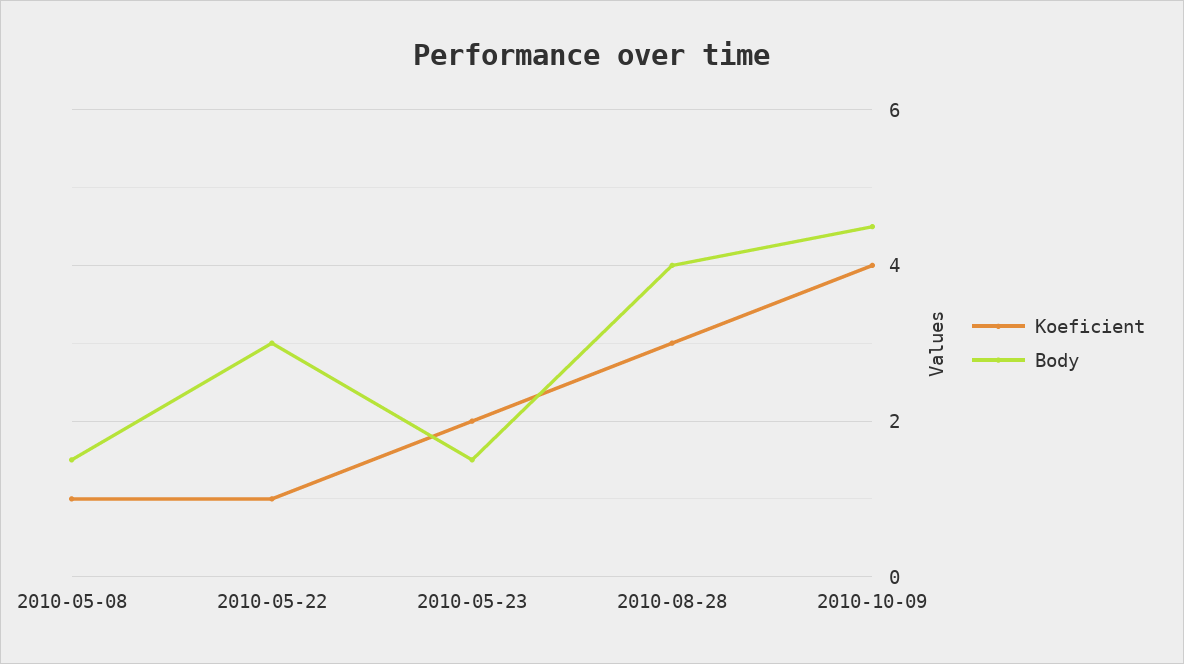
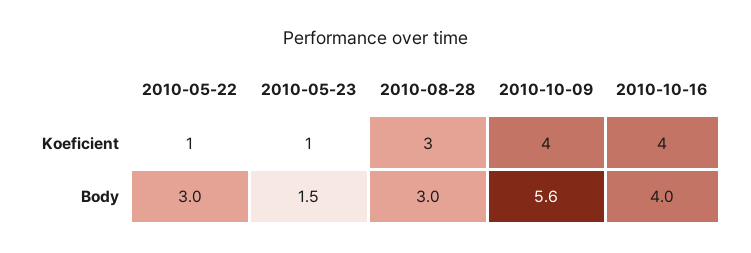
Koeficient, 2010-05-08: 1 -> none
Body, 2010-05-08: 1.5 -> none
Koeficient, 2010-05-23: 2 -> 1
Body, 2010-08-28: 4 -> 3
Body, 2010-10-09: 4.5 -> 5.6
Koeficient, 2010-10-16: none -> 4
Body, 2010-10-16: none -> 4

